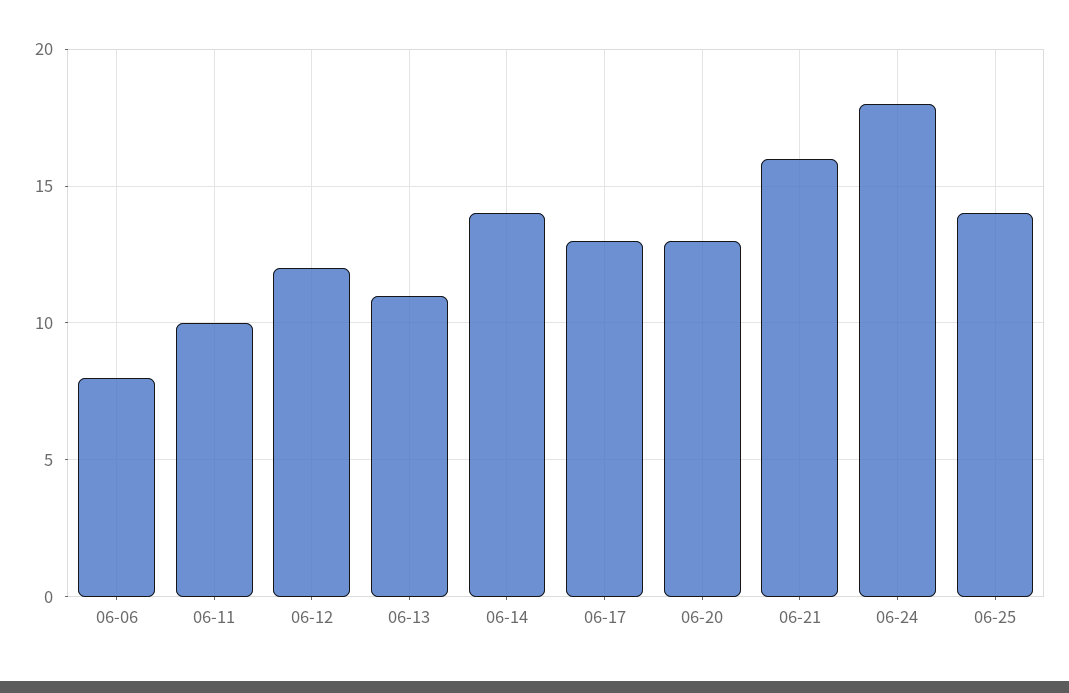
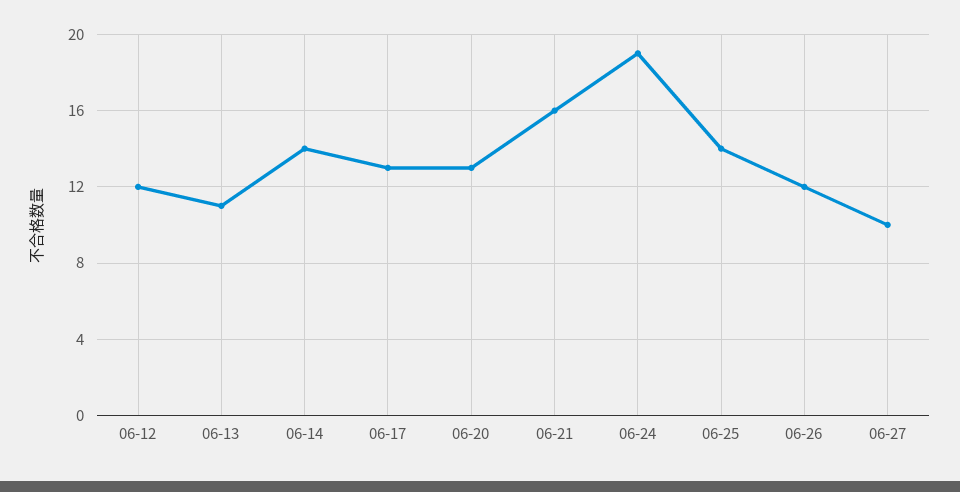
06-06: 8 -> none
06-11: 10 -> none
06-24: 18 -> 19
06-26: none -> 12
06-27: none -> 10

